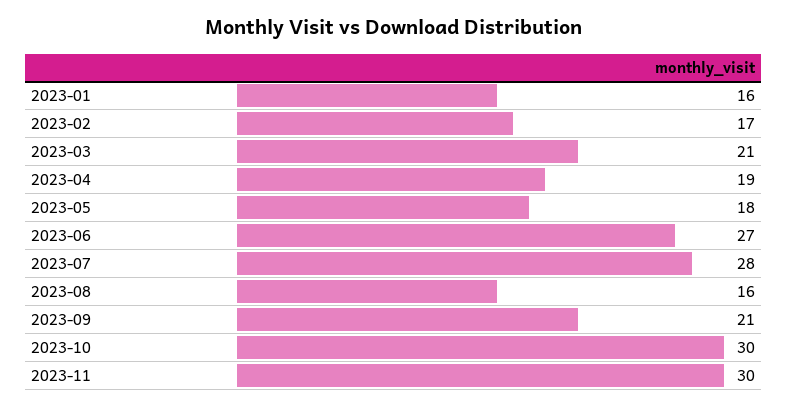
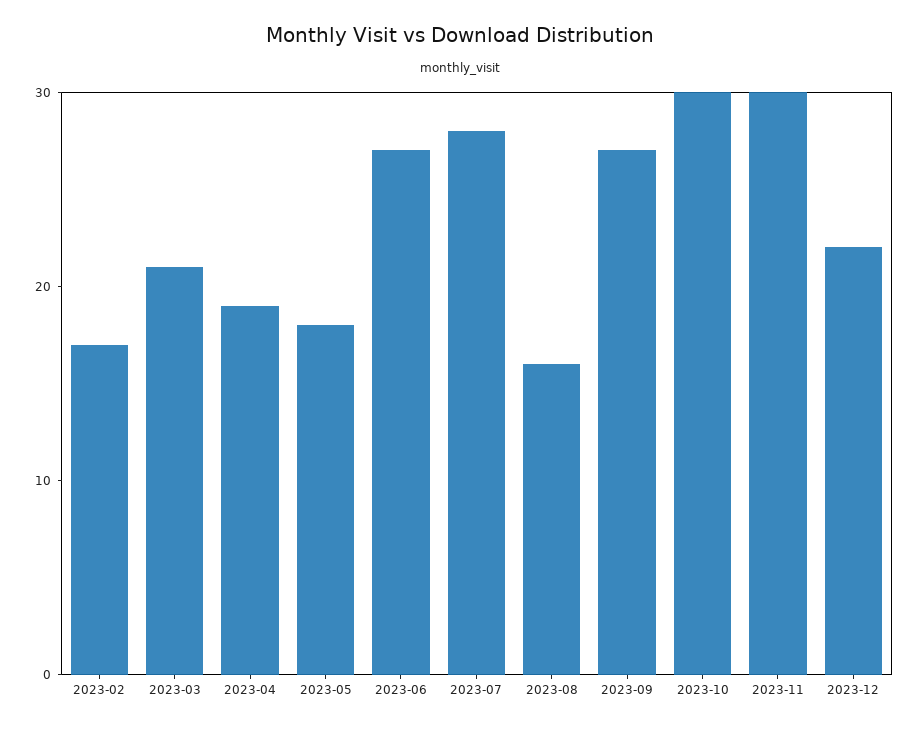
2023-01: 16 -> none
2023-09: 21 -> 27
2023-12: none -> 22

